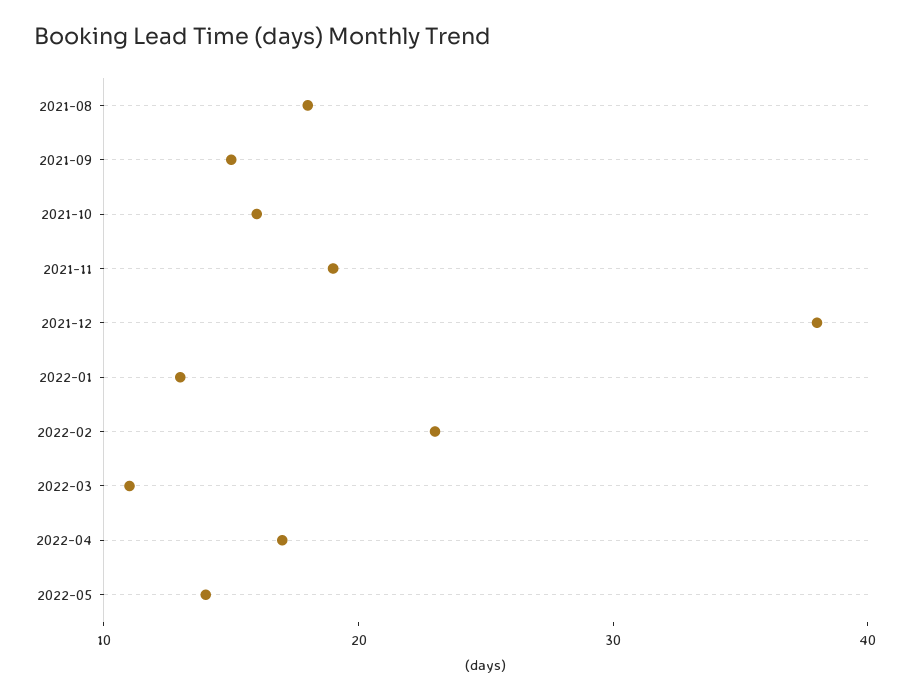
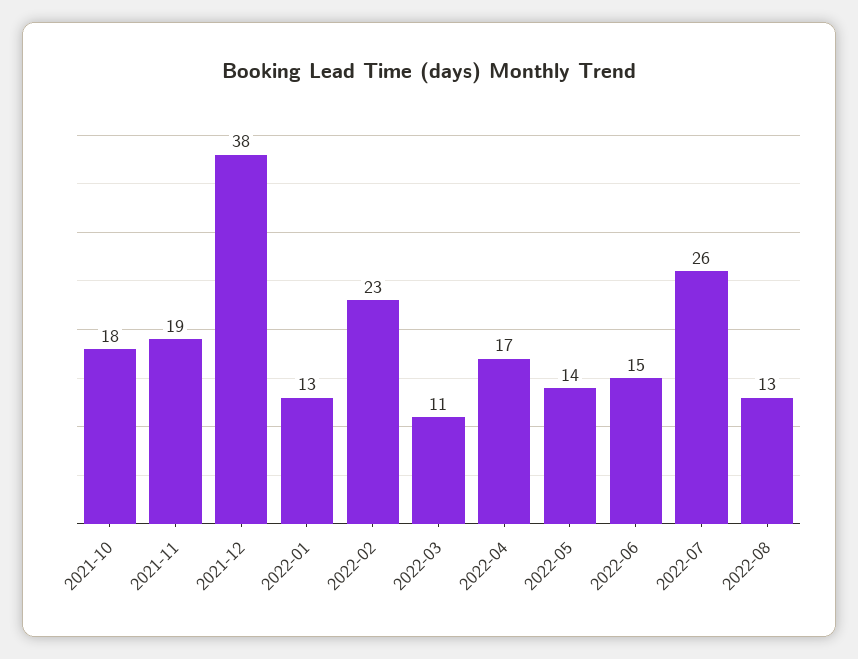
2021-08: 18 -> none
2021-09: 15 -> none
2021-10: 16 -> 18
2022-06: none -> 15
2022-07: none -> 26
2022-08: none -> 13

